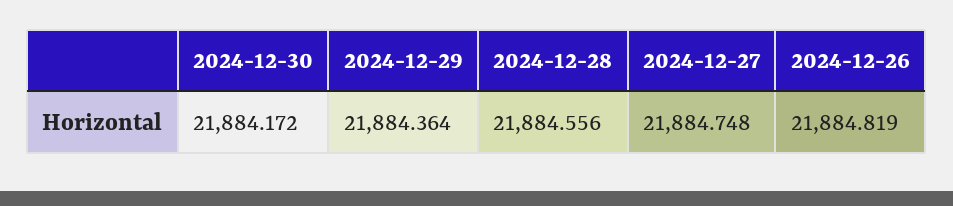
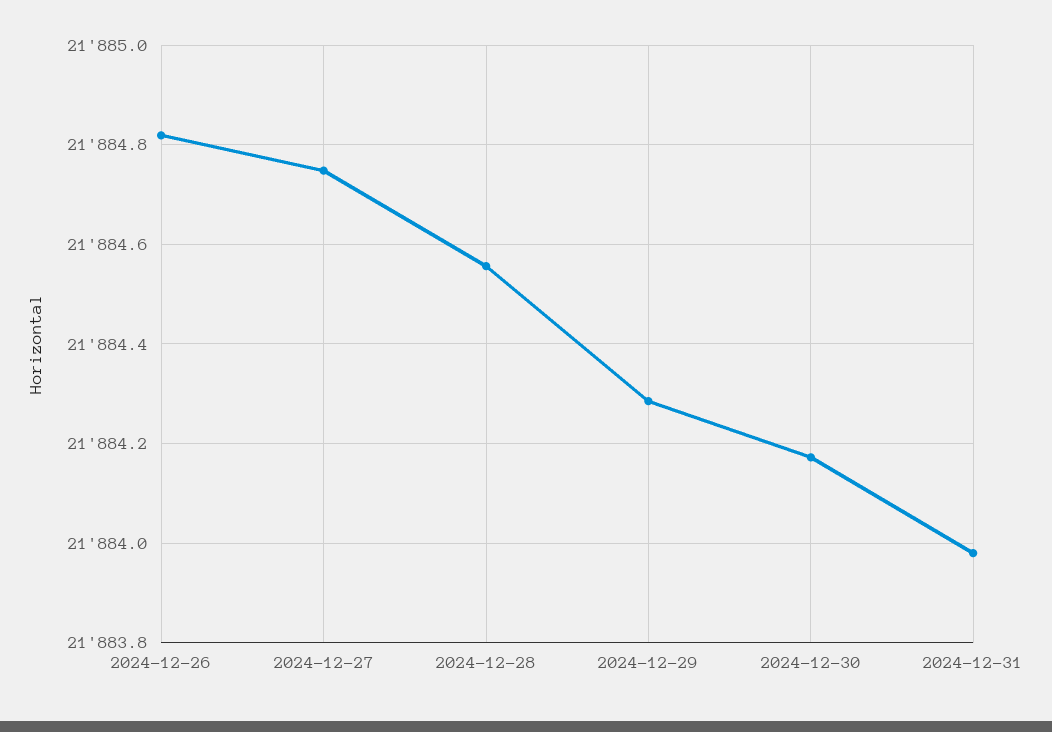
2024-12-29: 21884.364 -> 21884.28
2024-12-31: none -> 21883.98

